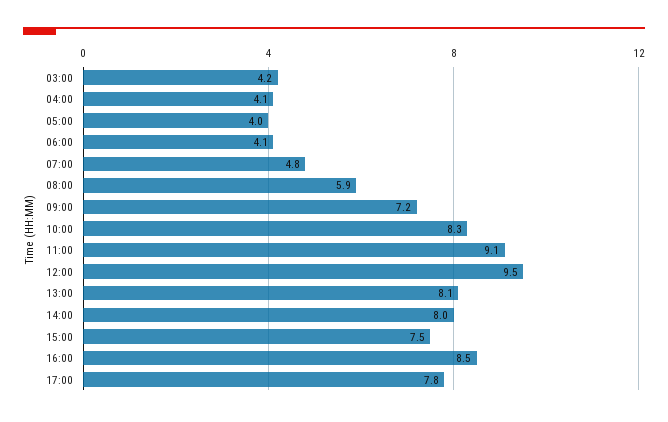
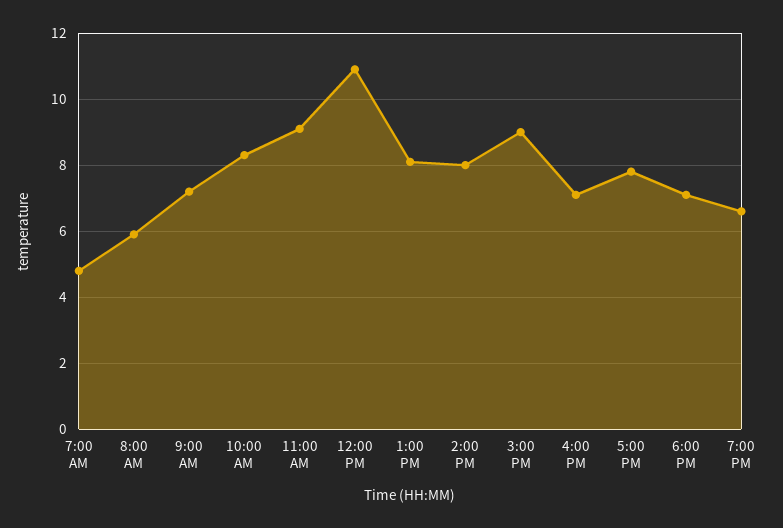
03:00: 4.2 -> none
04:00: 4.1 -> none
05:00: 4 -> none
06:00: 4.1 -> none
12:00: 9.5 -> 11
15:00: 7.5 -> 9
16:00: 8.5 -> 7
6:00 PM: none -> 7
7:00 PM: none -> 6.5

